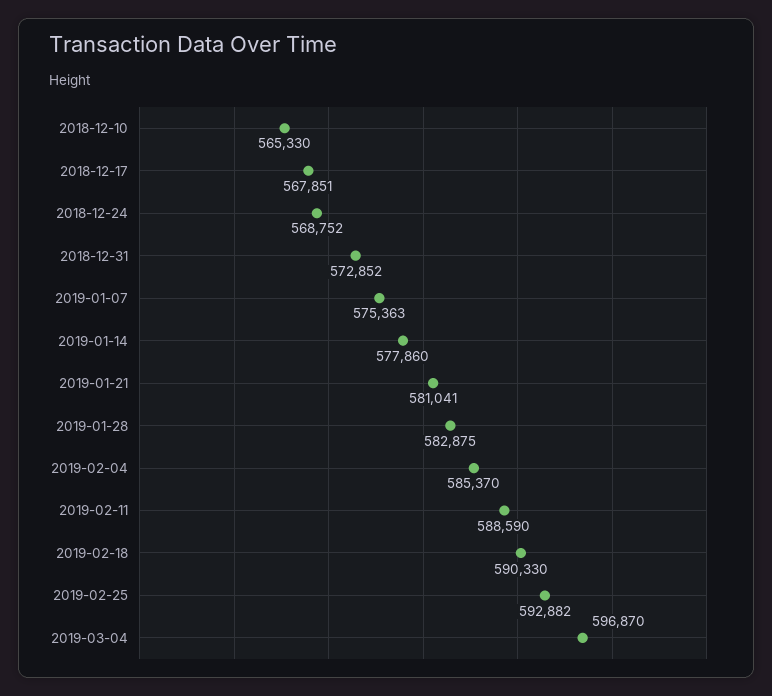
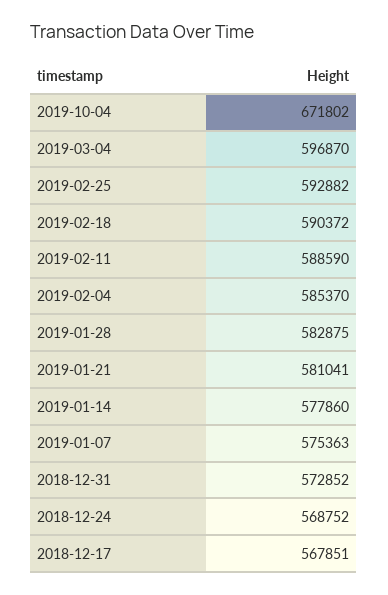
2018-12-10: 565330 -> none
2019-02-18: 590330 -> 590372
2019-10-04: none -> 671802

